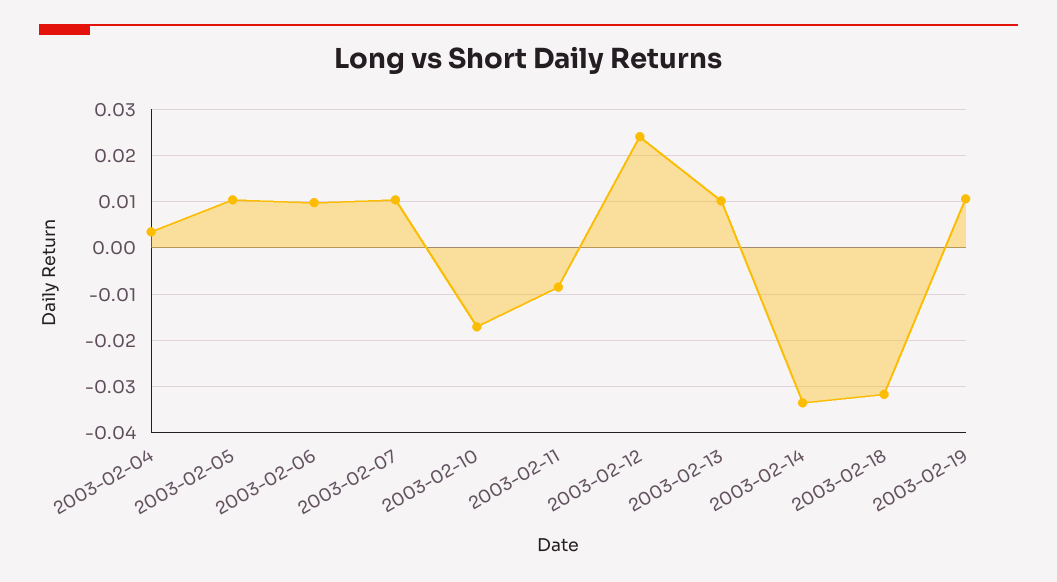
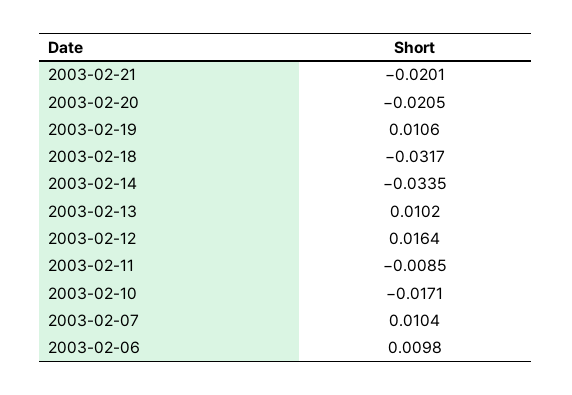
2003-02-04: 0.004 -> none
2003-02-05: 0.01 -> none
2003-02-12: 0.024 -> 0.0164
2003-02-21: none -> -0.0201
2003-02-20: none -> -0.0205

